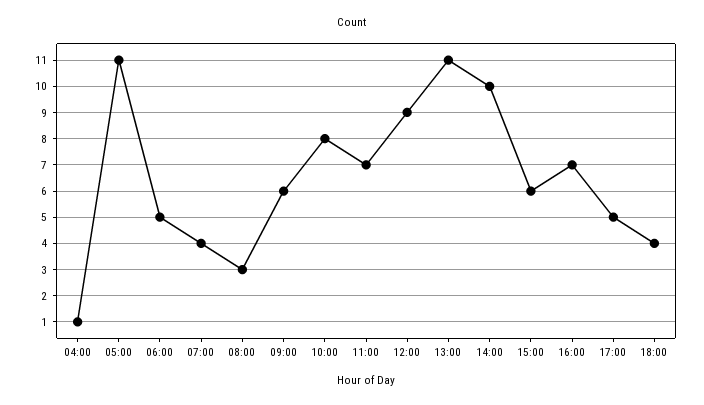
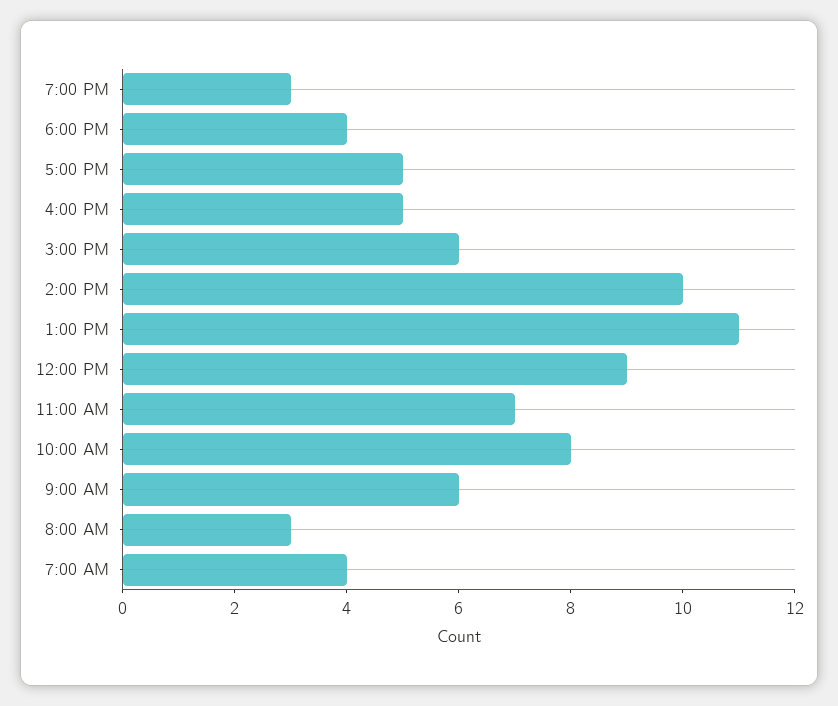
04:00: 1 -> none
05:00: 11 -> none
06:00: 5 -> none
16:00: 7 -> 5
7:00 PM: none -> 3

